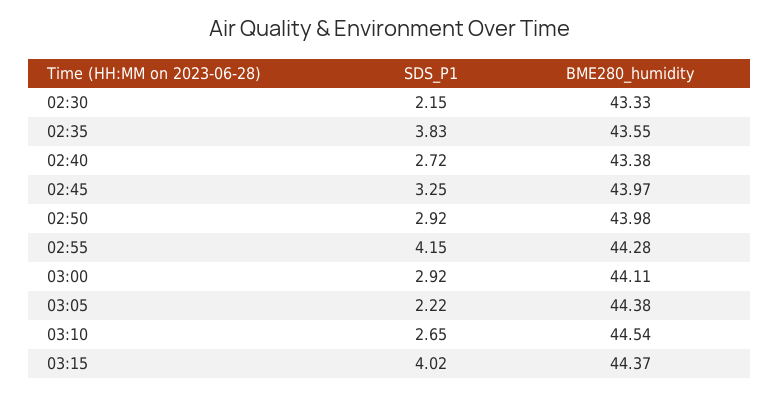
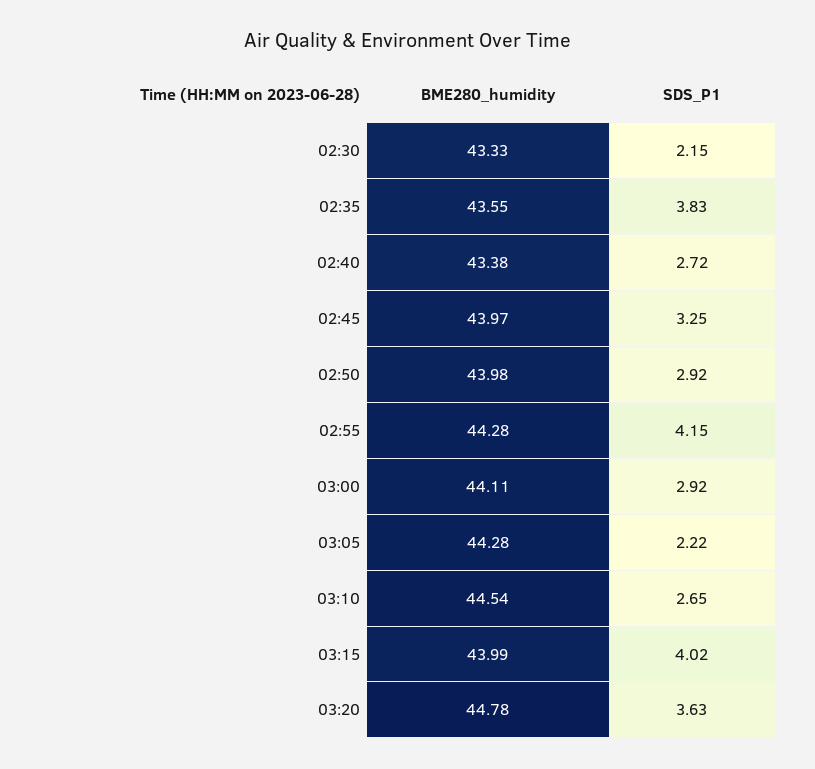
BME280_humidity, 03:05: 44.38 -> 44.28
BME280_humidity, 03:15: 44.37 -> 43.99
BME280_humidity, 03:20: none -> 44.78
SDS_P1, 03:20: none -> 3.63

